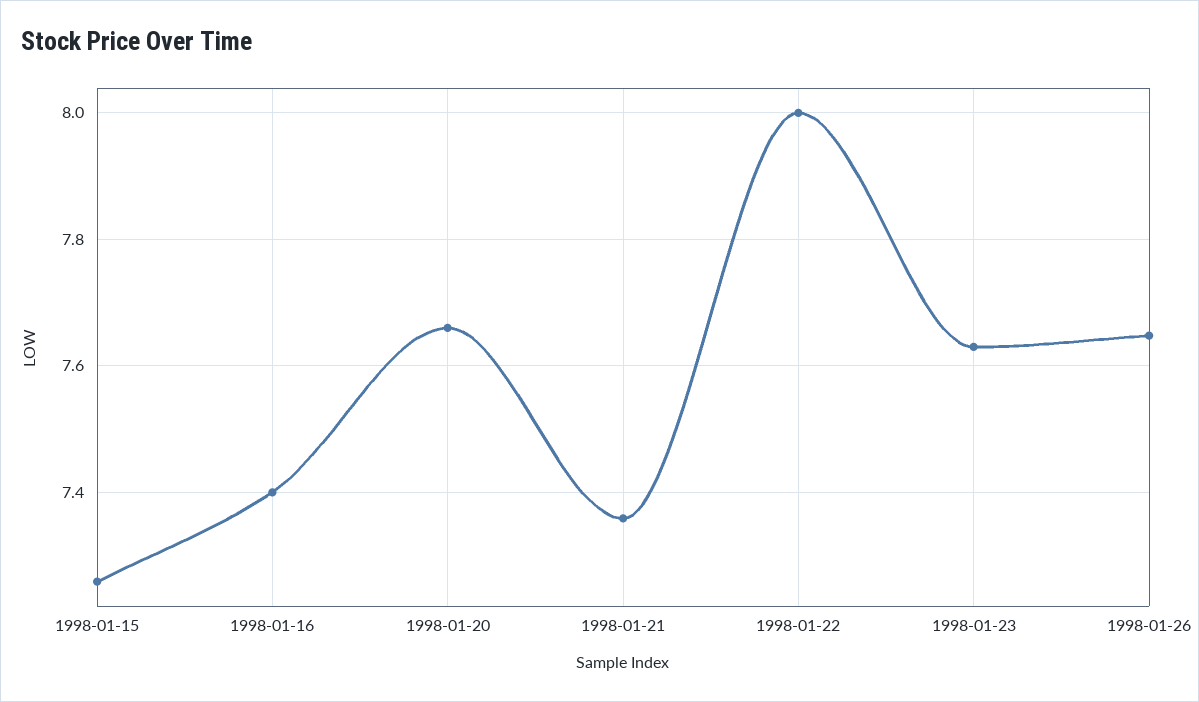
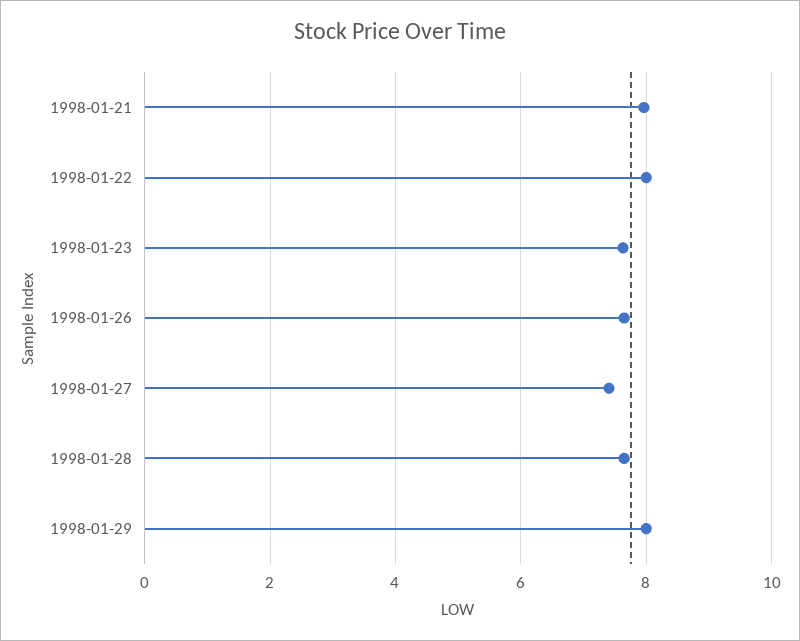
1998-01-15: 7.26 -> none
1998-01-16: 7.4 -> none
1998-01-20: 7.66 -> none
1998-01-21: 7.36 -> 8
1998-01-27: none -> 7.4
1998-01-28: none -> 7.6
1998-01-29: none -> 8

